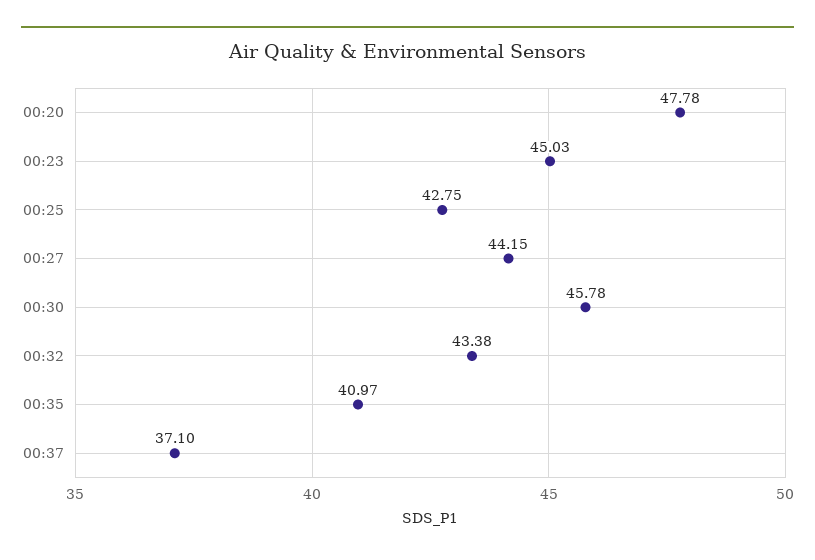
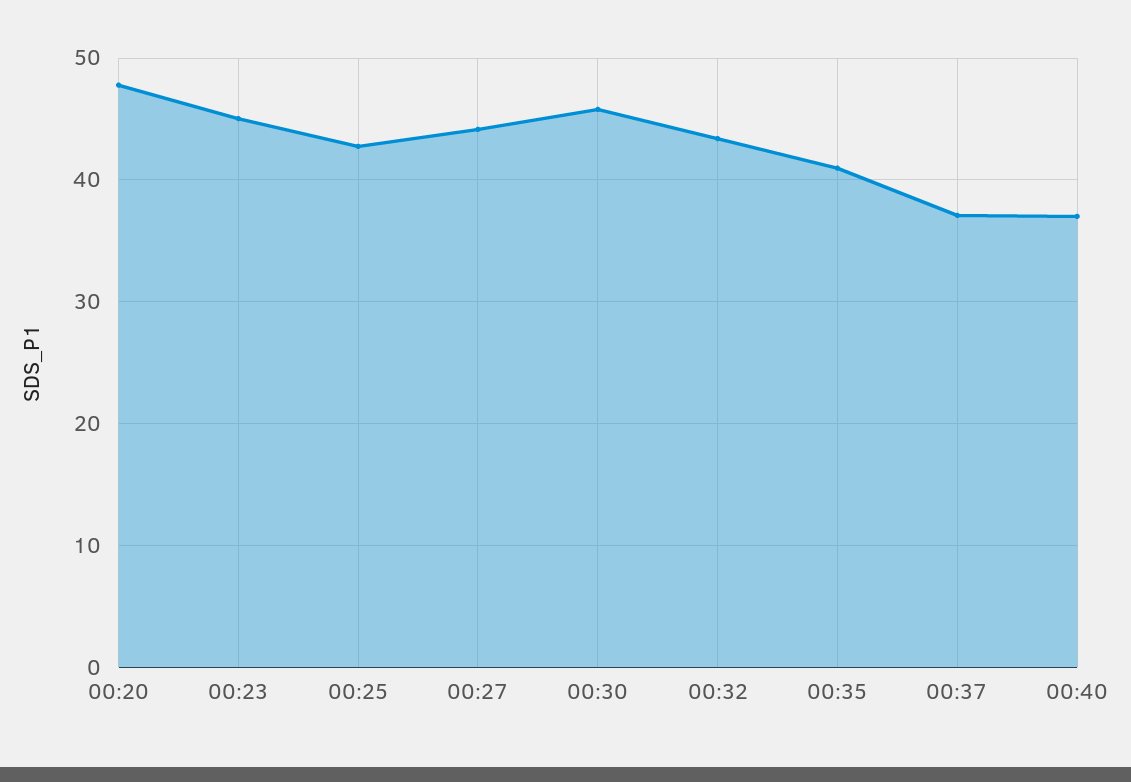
00:40: none -> 37

